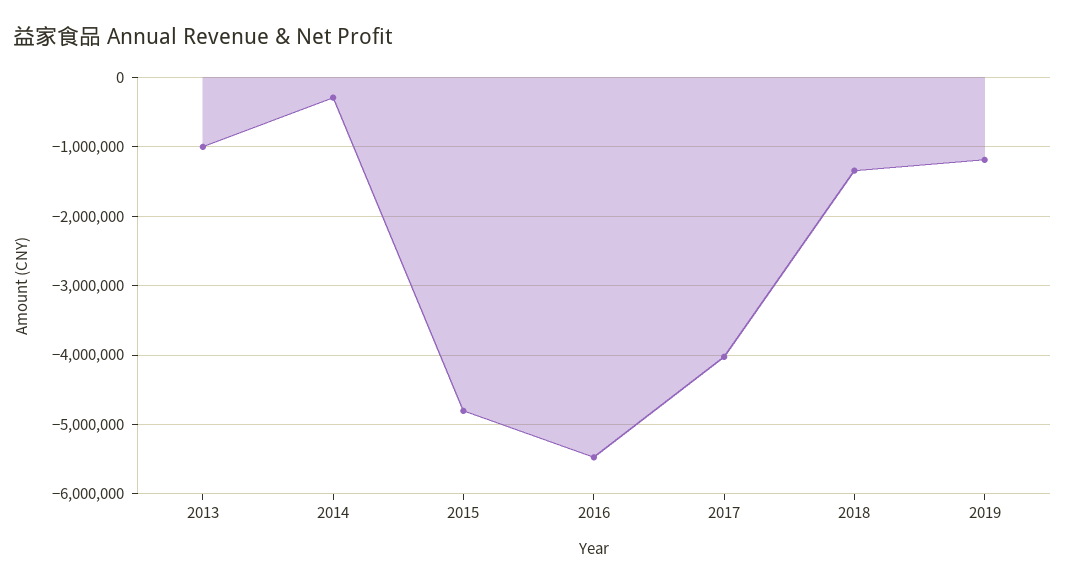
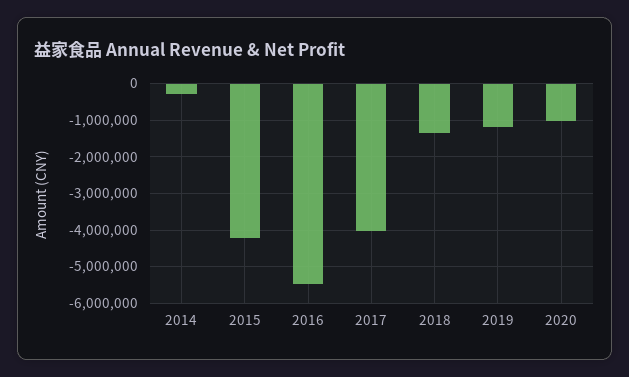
2013: -1000000 -> none
2015: -4800000 -> -4200000
2020: none -> -1000000

